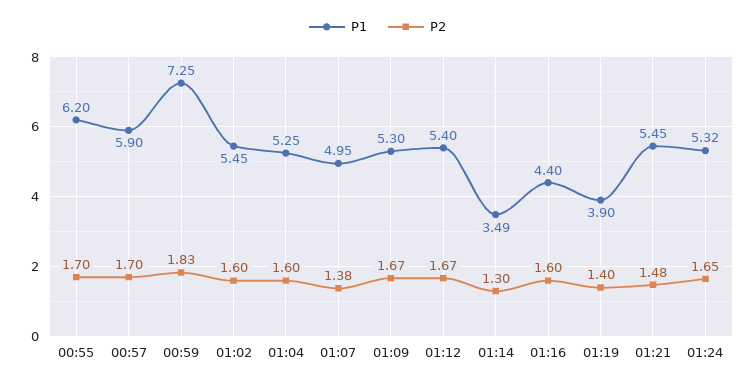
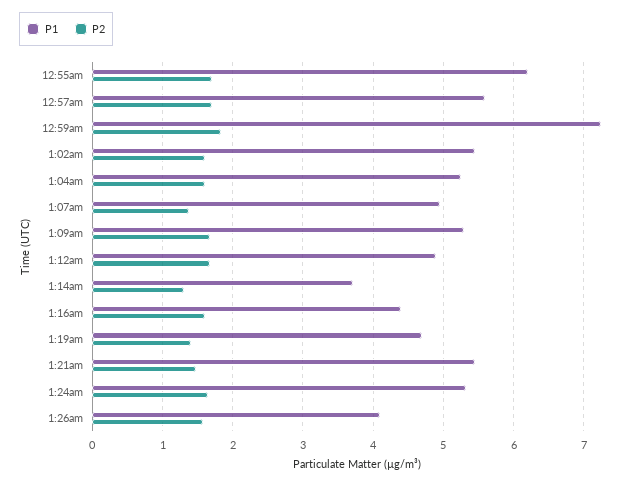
P1, 00:57: 5.9 -> 5.6
P1, 01:12: 5.4 -> 4.9
P1, 01:14: 3.49 -> 3.7
P1, 01:19: 3.9 -> 4.7
P1, 1:26am: none -> 4.1
P2, 1:26am: none -> 1.6

